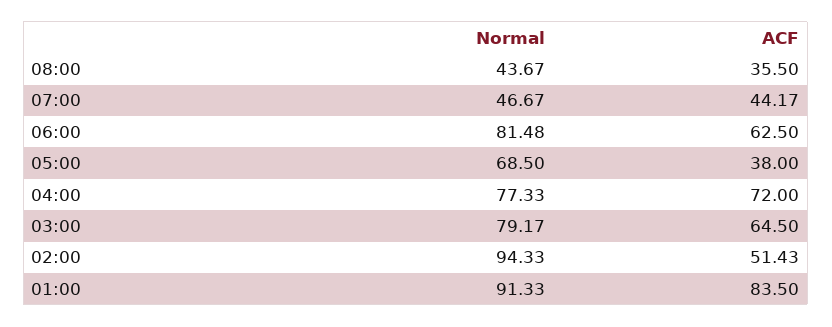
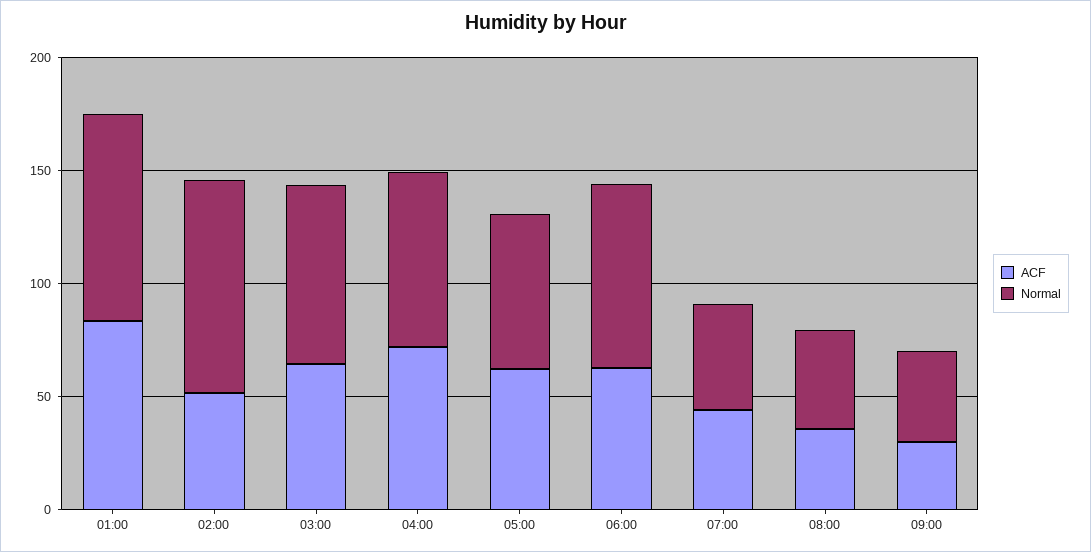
ACF, 05:00: 38 -> 60
ACF, 09:00: none -> 30
Normal, 09:00: none -> 40

